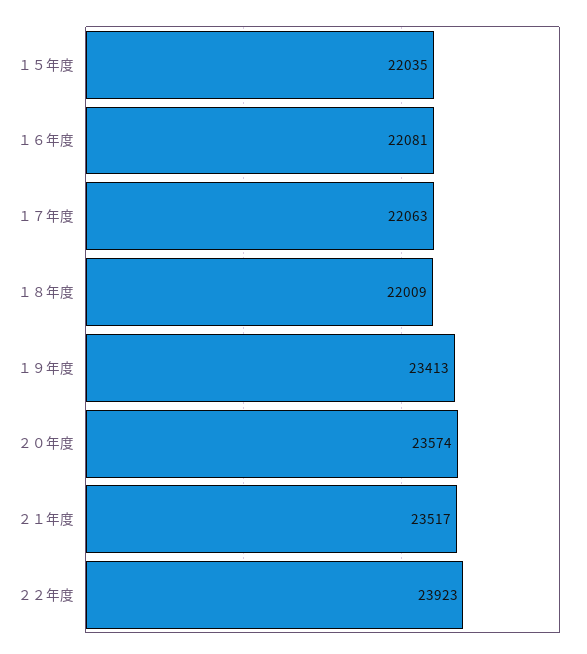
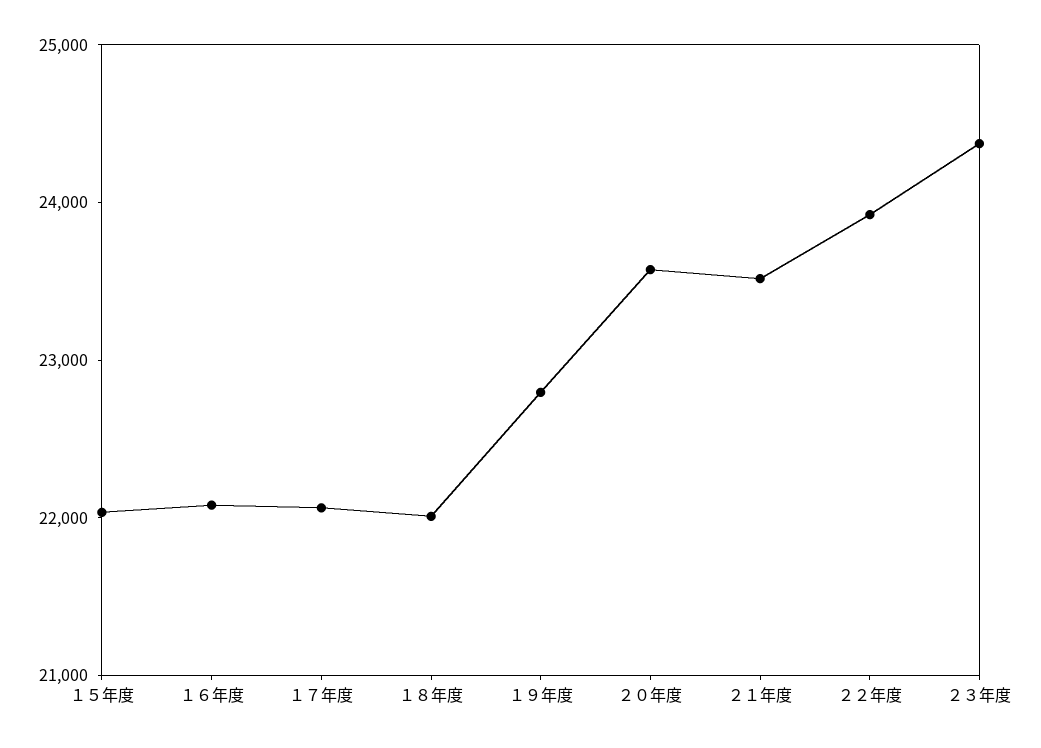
１９年度: 23413 -> 22800
２３年度: none -> 24400

